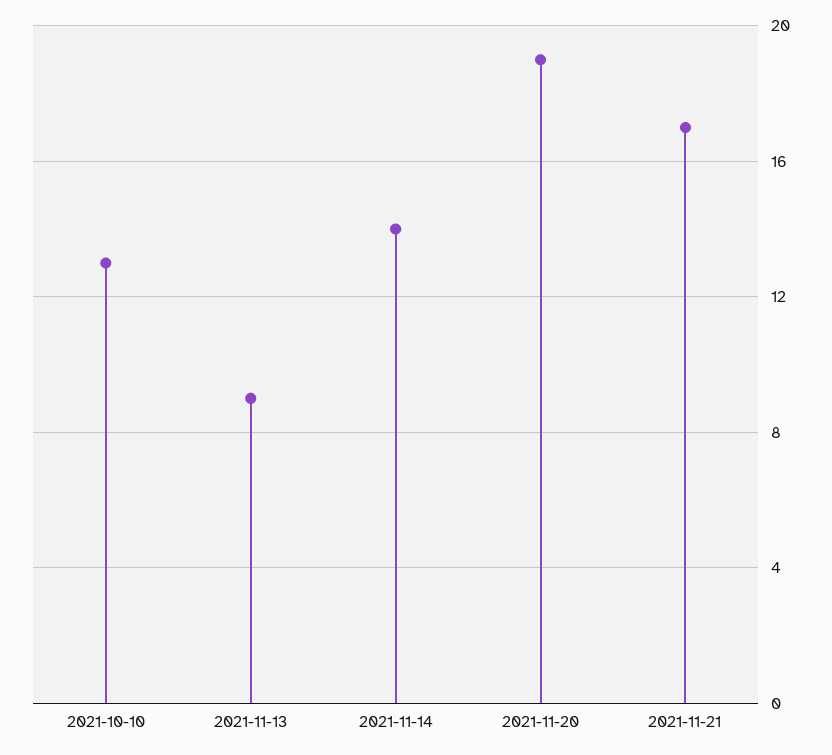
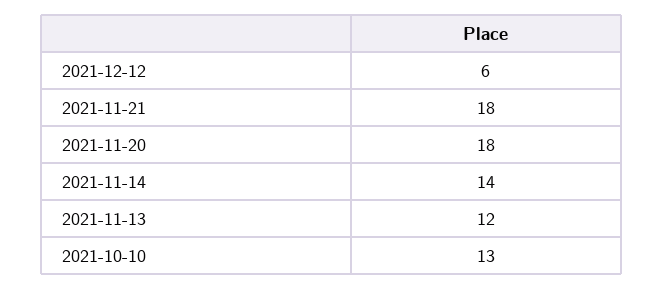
2021-11-13: 9 -> 12
2021-11-20: 19 -> 18
2021-11-21: 17 -> 18
2021-12-12: none -> 6

